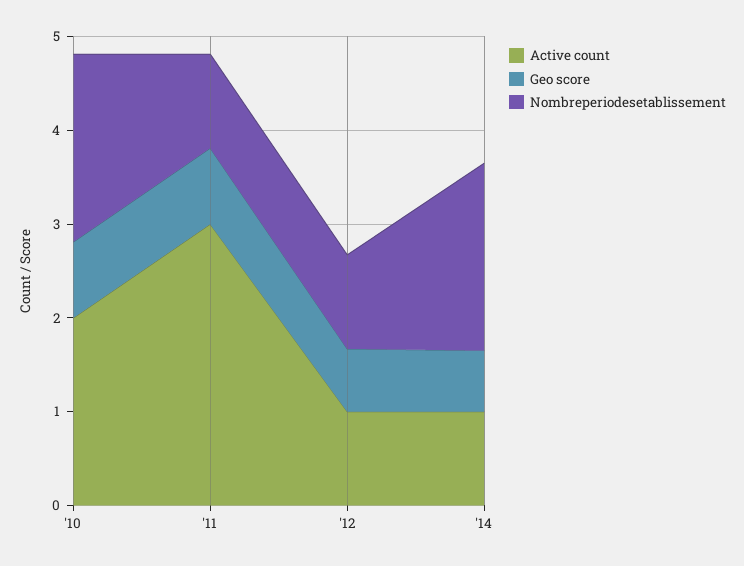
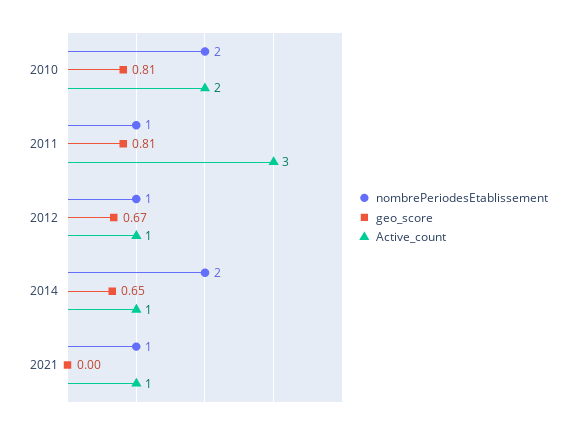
Nombreperiodesetablissement, 2021: none -> 1
Geo score, 2021: none -> 0
Active count, 2021: none -> 1

